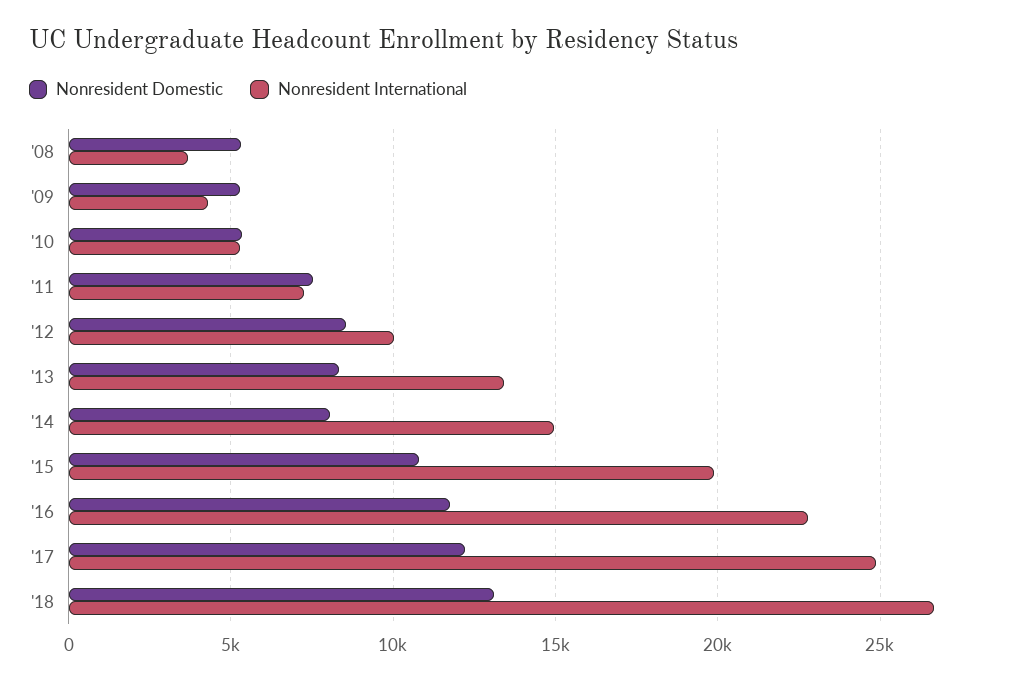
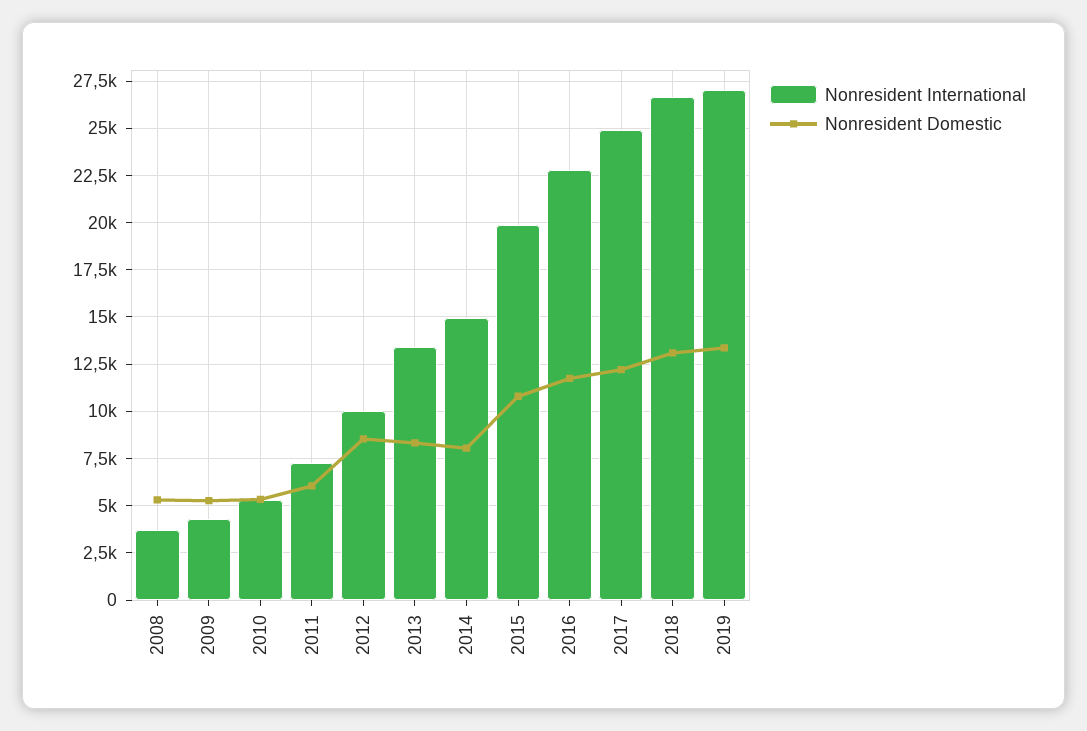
Nonresident Domestic, '11: 7500 -> 6000
Nonresident International, 2019: none -> 27000
Nonresident Domestic, 2019: none -> 13500

